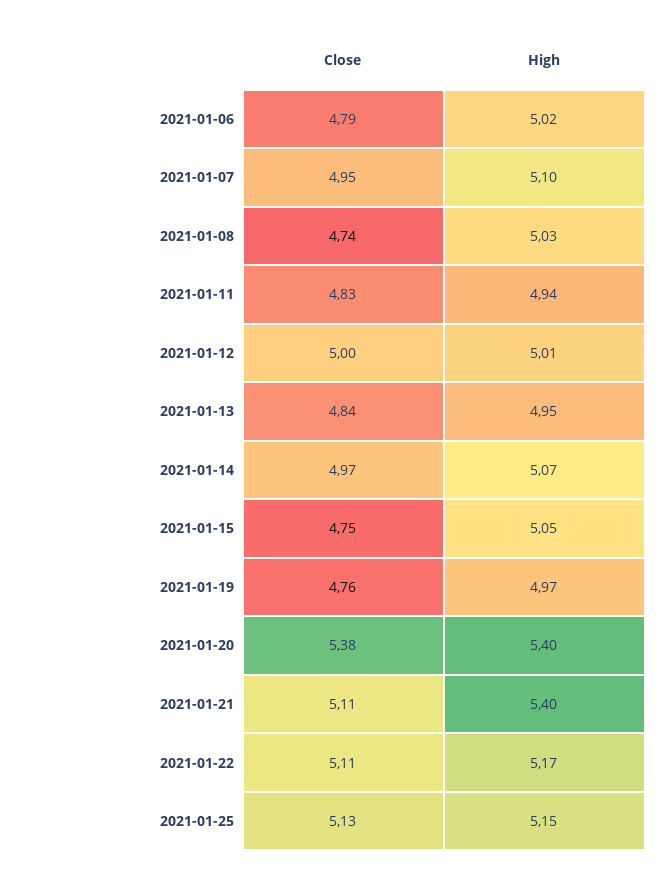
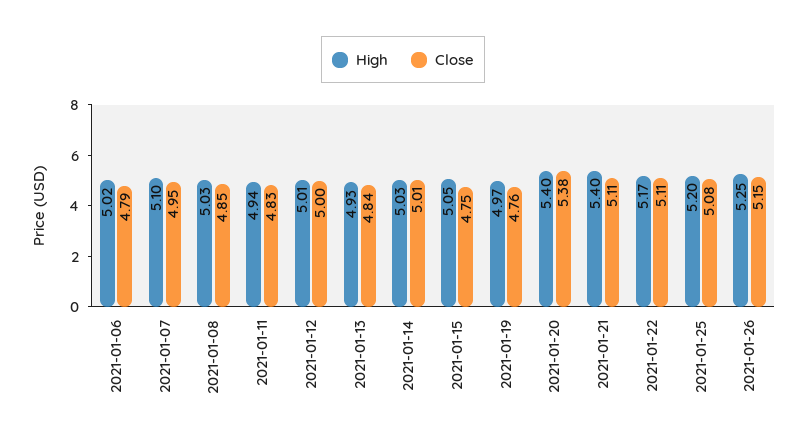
Close, 2021-01-08: 4.74 -> 4.85
High, 2021-01-13: 4.95 -> 4.93
Close, 2021-01-14: 4.97 -> 5.01
High, 2021-01-14: 5.07 -> 5.03
Close, 2021-01-25: 5.13 -> 5.08
High, 2021-01-25: 5.15 -> 5.2
High, 2021-01-26: none -> 5.25
Close, 2021-01-26: none -> 5.15

